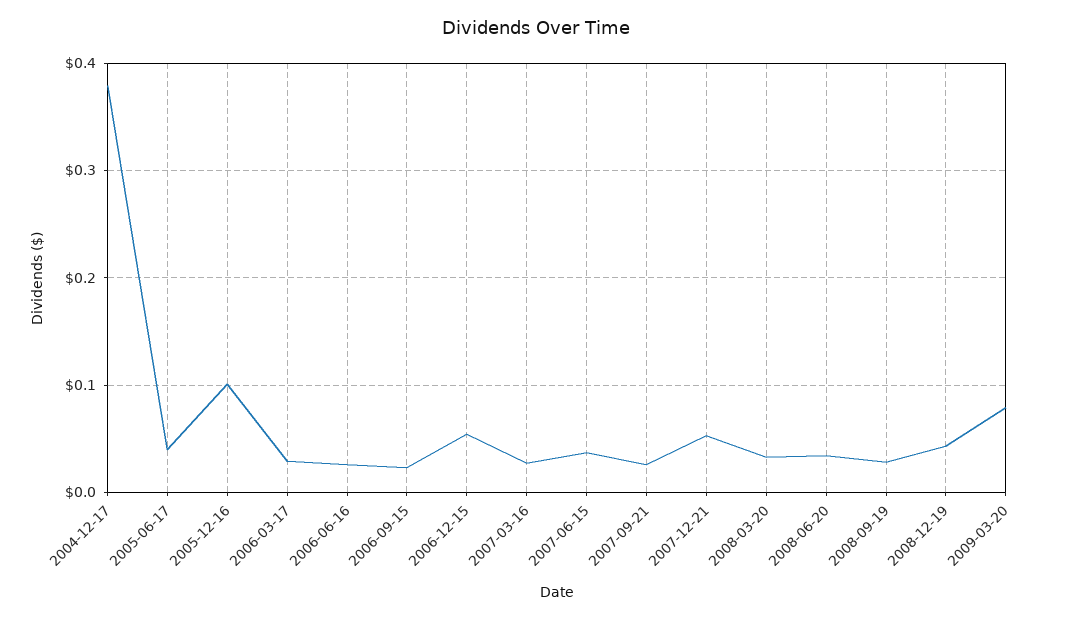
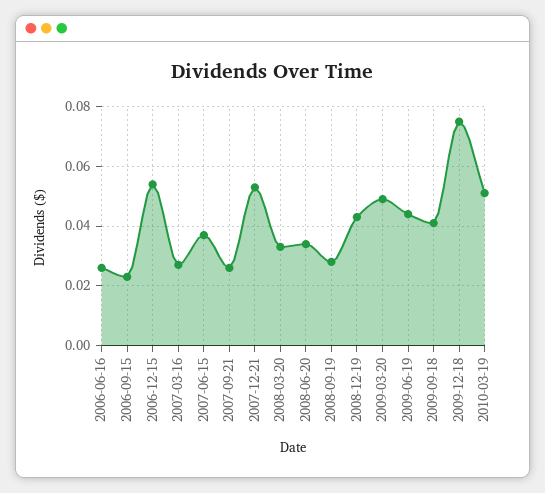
2004-12-17: 0.38 -> none
2005-06-17: 0.04 -> none
2005-12-16: 0.1 -> none
2006-03-17: 0.03 -> none
2009-03-20: 0.08 -> 0.05
2009-06-19: none -> 0.045
2009-09-18: none -> 0.04
2009-12-18: none -> 0.075
2010-03-19: none -> 0.05

